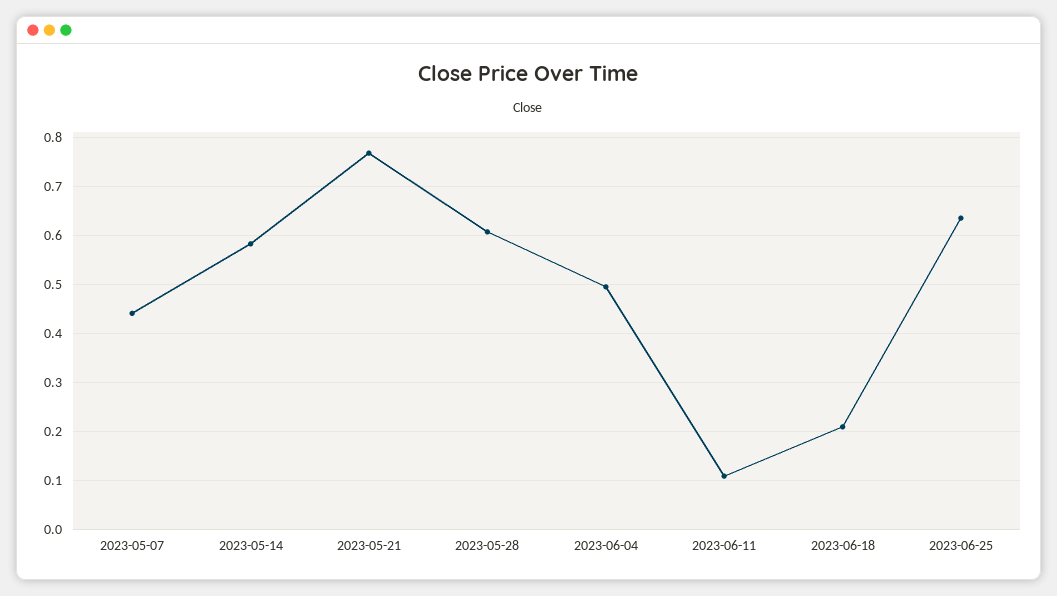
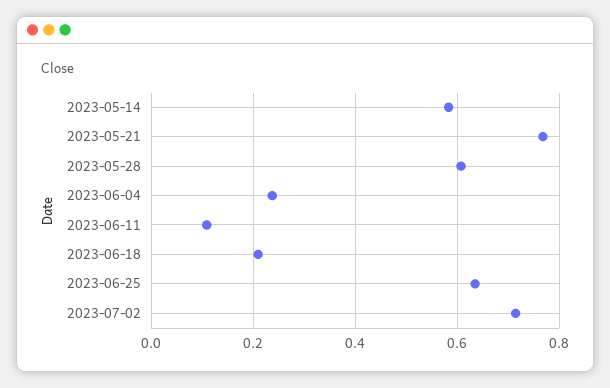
2023-05-07: 0.44 -> none
2023-06-04: 0.5 -> 0.24
2023-07-02: none -> 0.72

